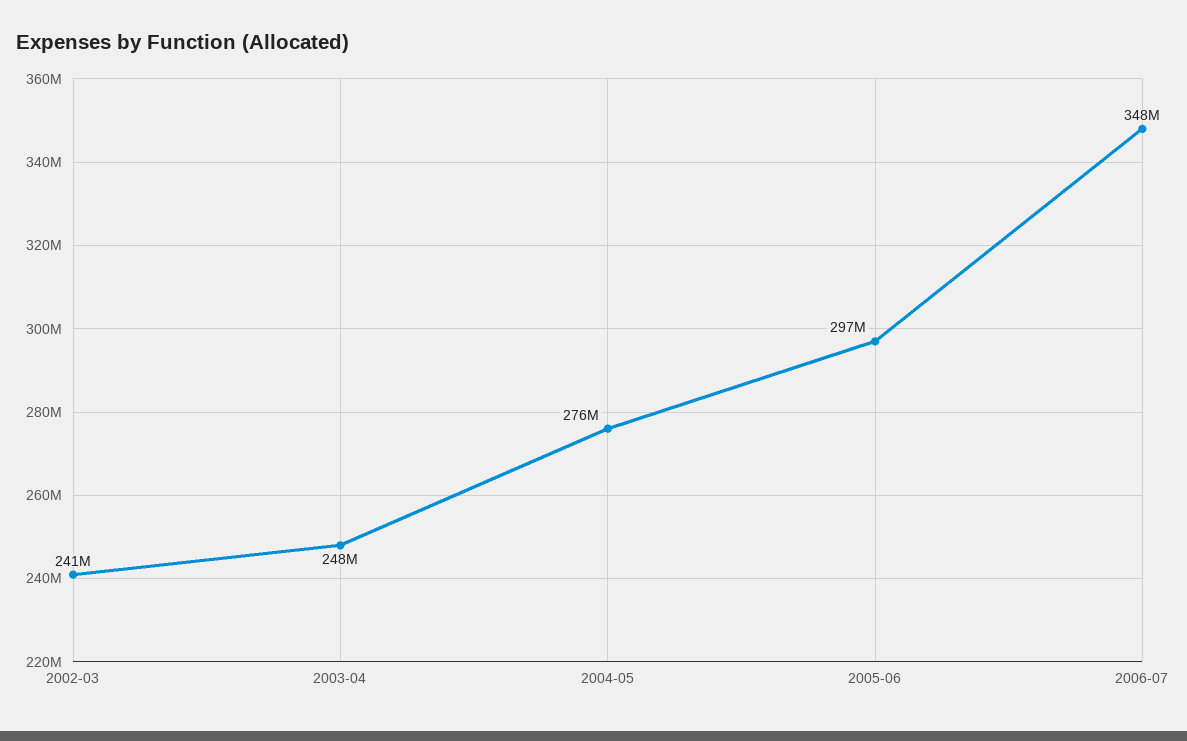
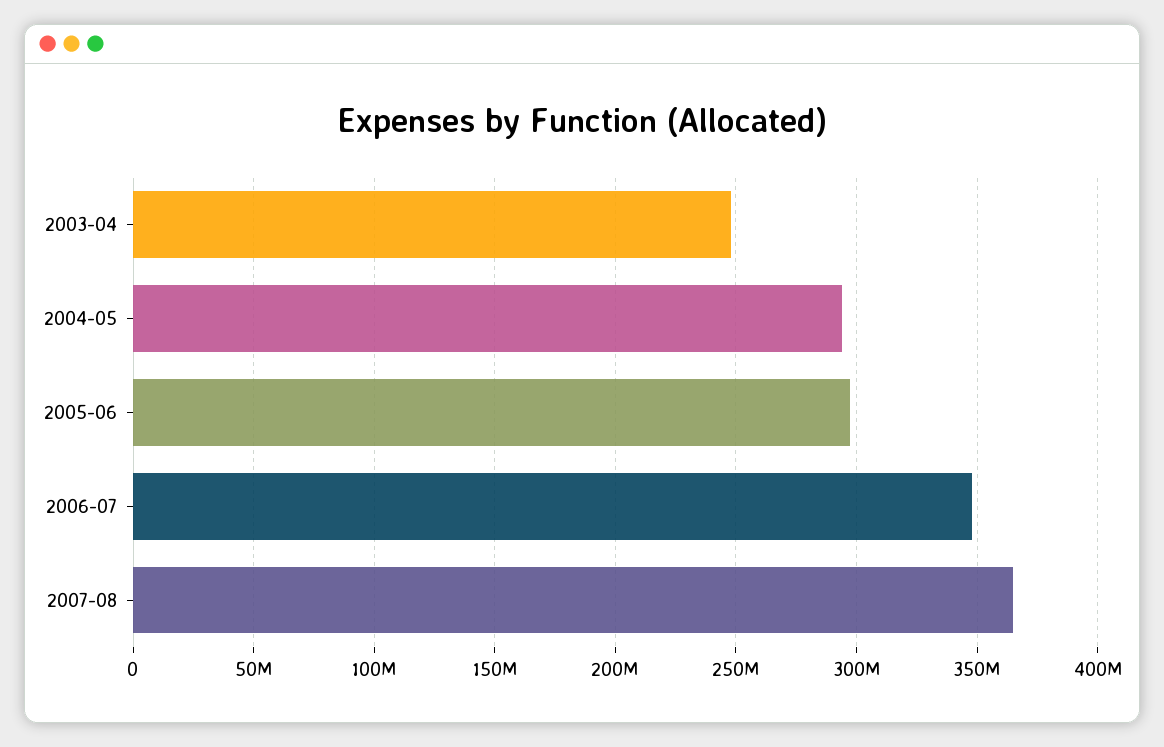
2002-03: 241000000 -> none
2004-05: 276000000 -> 295000000
2007-08: none -> 365000000

